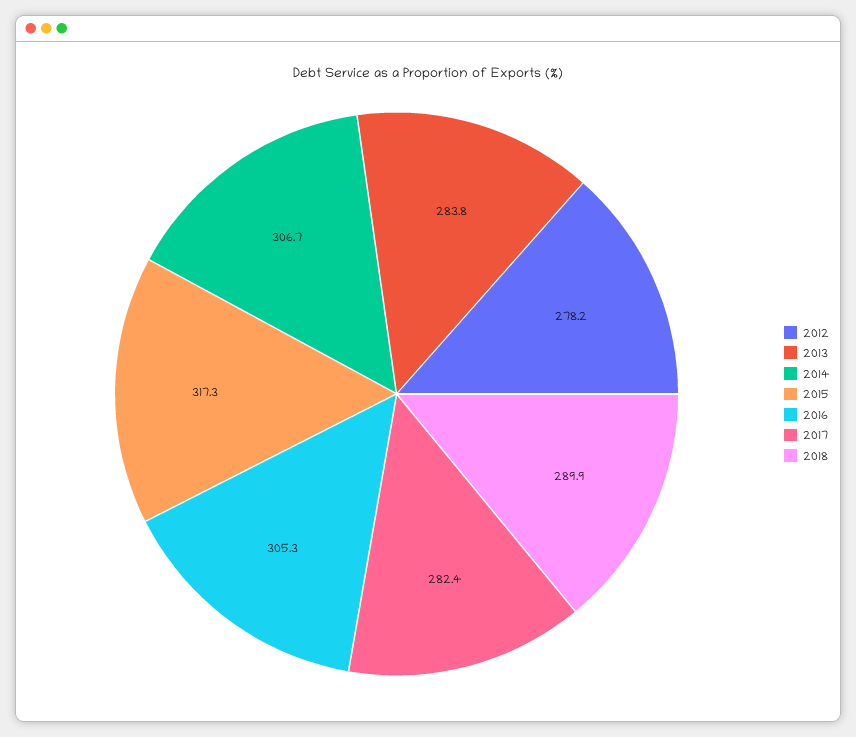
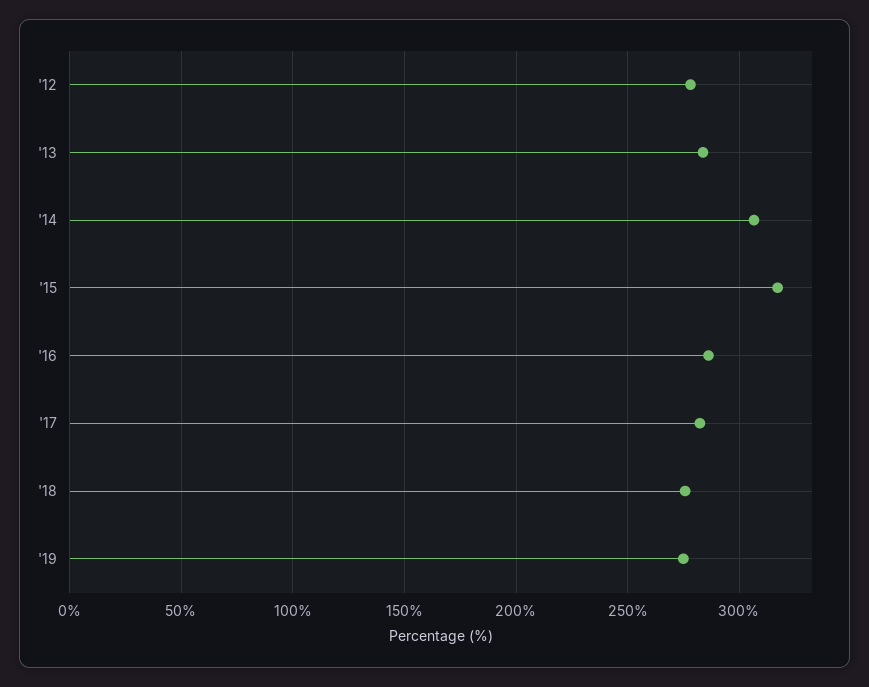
2016: 305.3 -> 285
2018: 289.9 -> 275
'19: none -> 275

